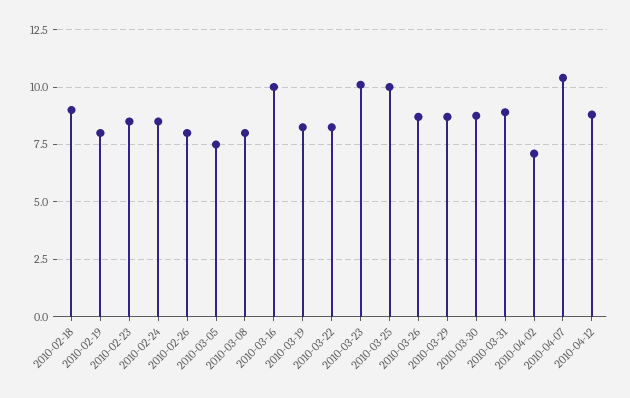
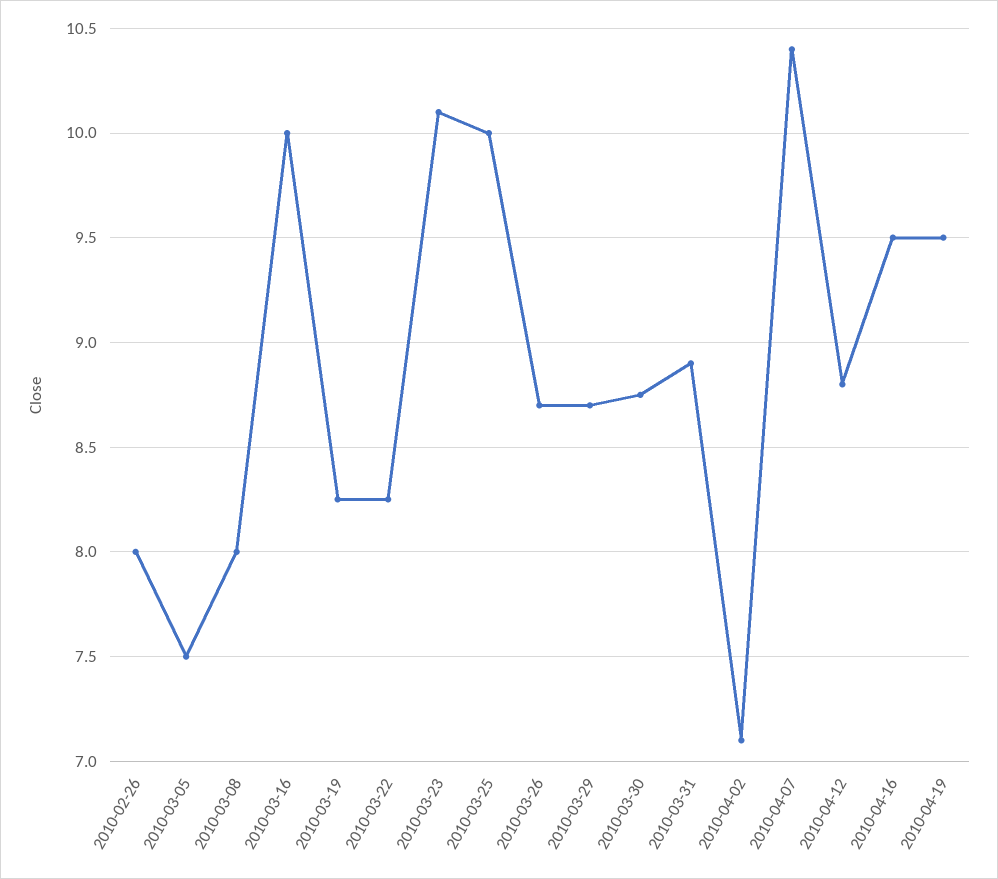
2010-02-18: 9 -> none
2010-02-19: 8 -> none
2010-02-23: 8.5 -> none
2010-02-24: 8.5 -> none
2010-04-16: none -> 9.5
2010-04-19: none -> 9.5

